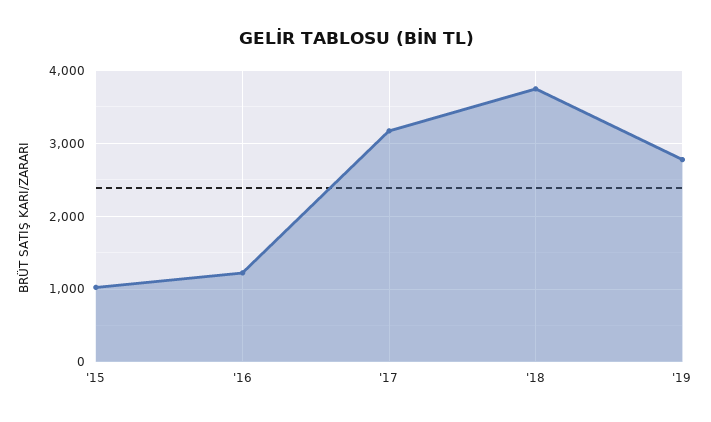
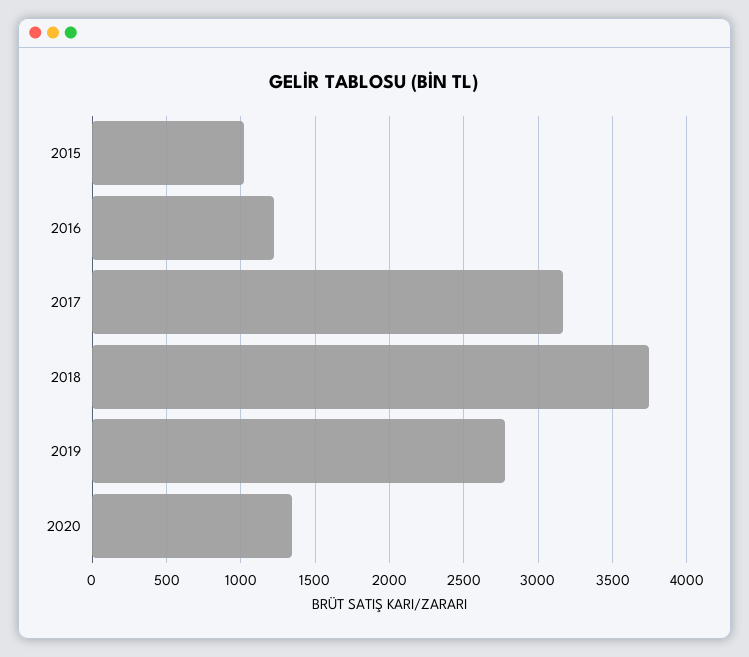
2020: none -> 1350

